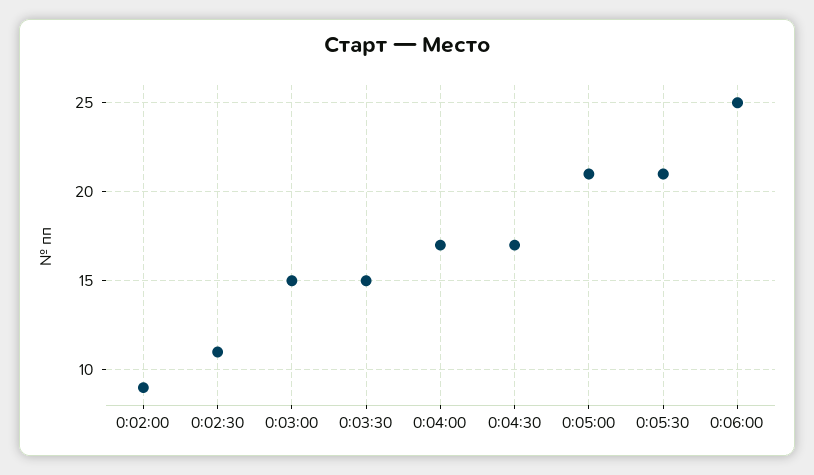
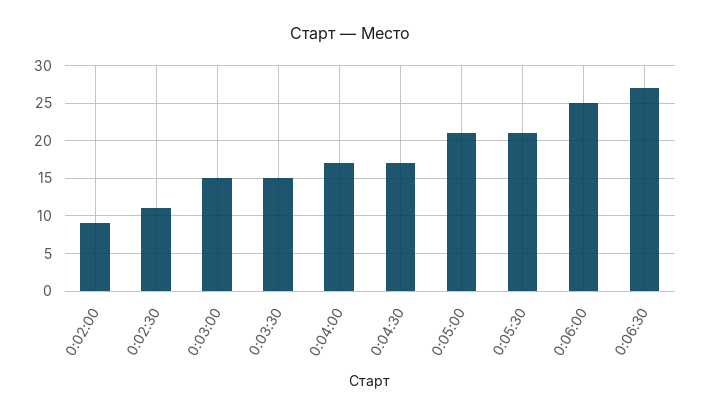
0:06:30: none -> 27

